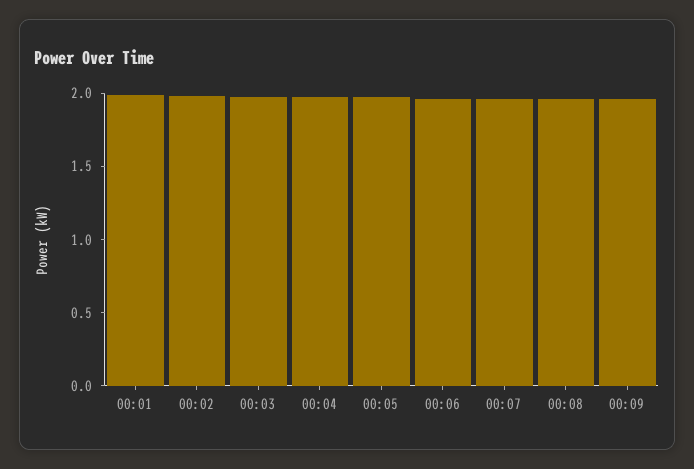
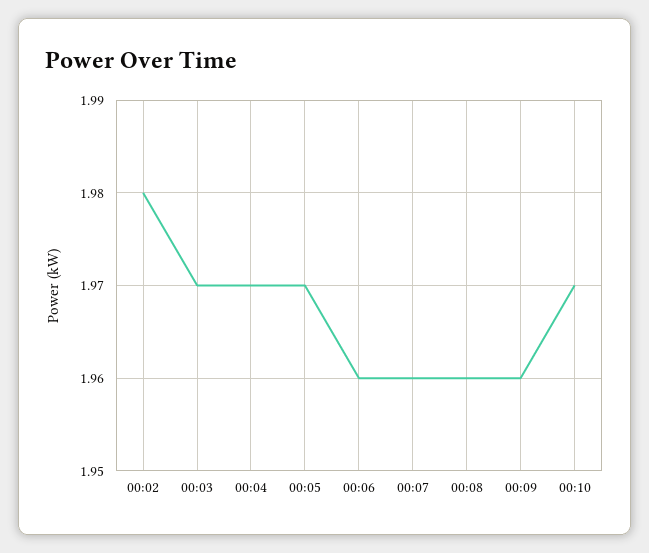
00:01: 2 -> none
00:10: none -> 1.97

